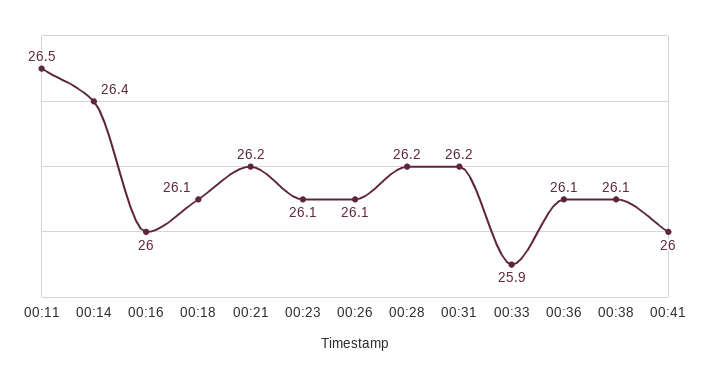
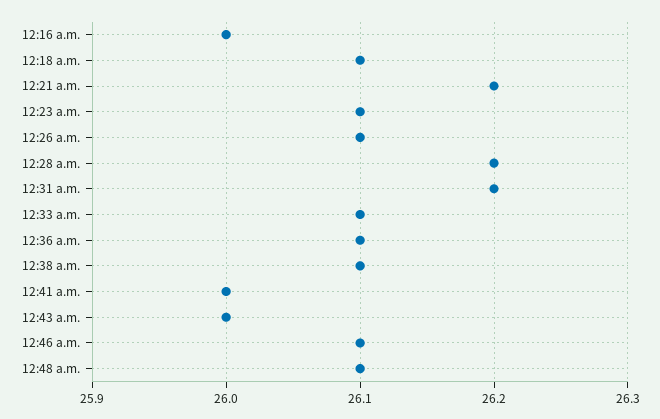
00:11: 26.5 -> none
00:14: 26.4 -> none
00:33: 25.9 -> 26.1
12:43 a.m.: none -> 26
12:46 a.m.: none -> 26.1
12:48 a.m.: none -> 26.1

